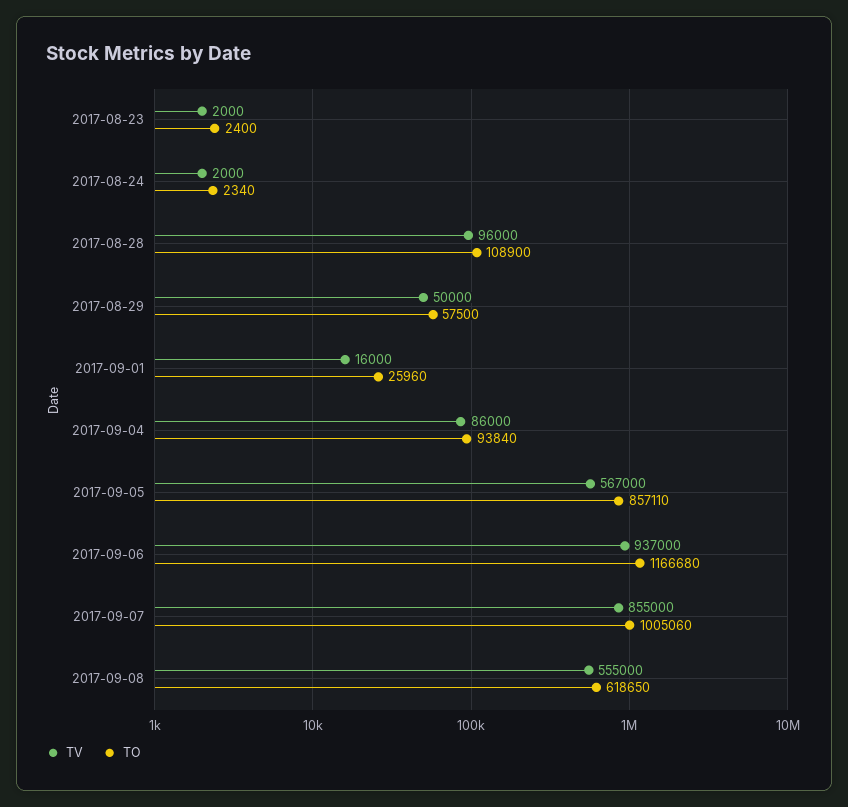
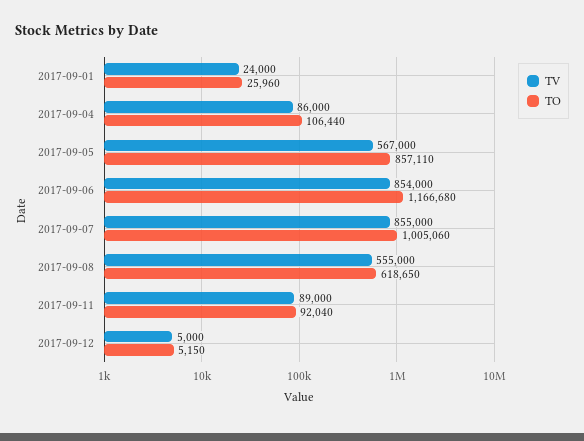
TV, 2017-08-23: 2000 -> none
TO, 2017-08-23: 2400 -> none
TV, 2017-08-24: 2000 -> none
TO, 2017-08-24: 2340 -> none
TV, 2017-08-28: 96000 -> none
TO, 2017-08-28: 108900 -> none
TV, 2017-08-29: 50000 -> none
TO, 2017-08-29: 57500 -> none
TV, 2017-09-01: 16000 -> 24000
TO, 2017-09-04: 93840 -> 106440
TV, 2017-09-06: 937000 -> 854000
TV, 2017-09-11: none -> 89000
TO, 2017-09-11: none -> 92040
TV, 2017-09-12: none -> 5000
TO, 2017-09-12: none -> 5150

